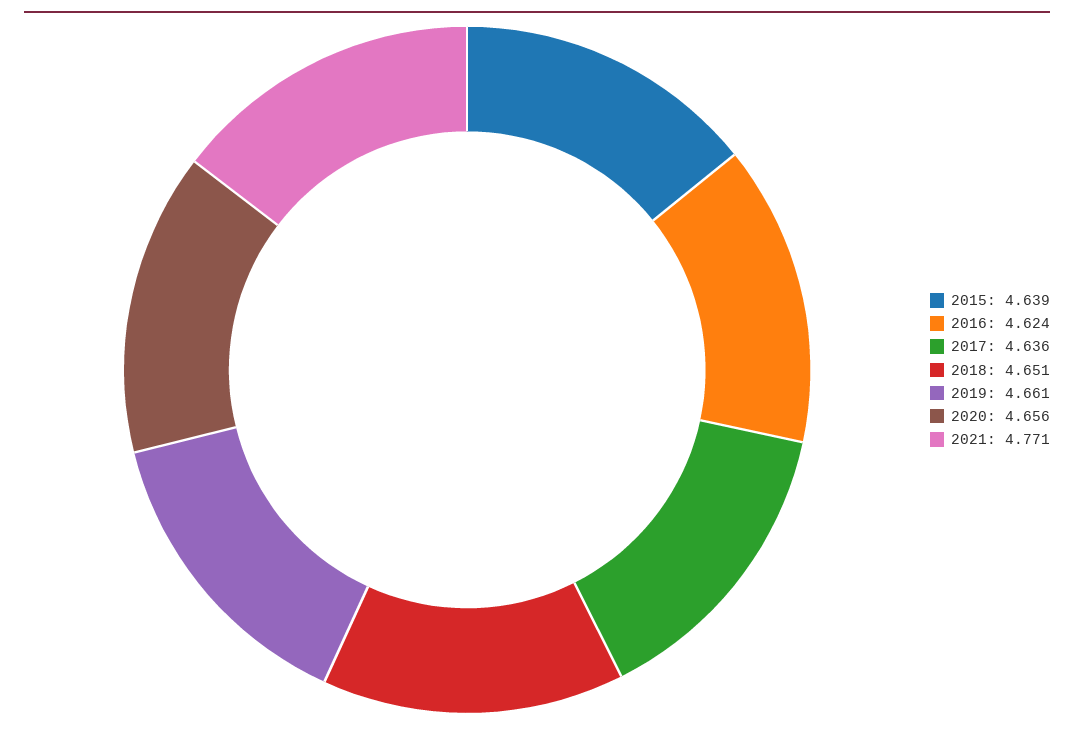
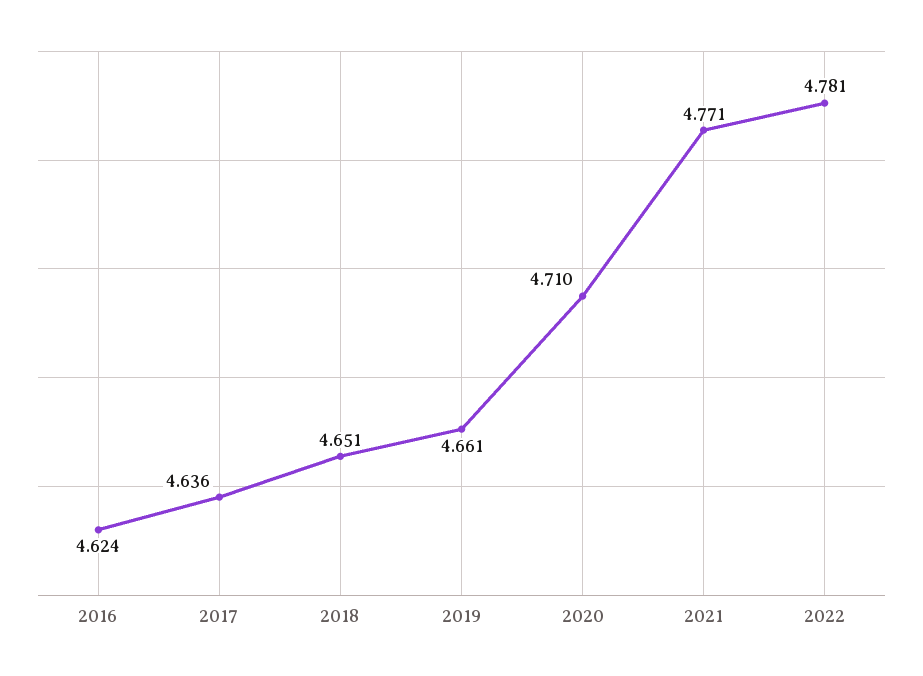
2015: 4.639 -> none
2020: 4.656 -> 4.71
2022: none -> 4.781

